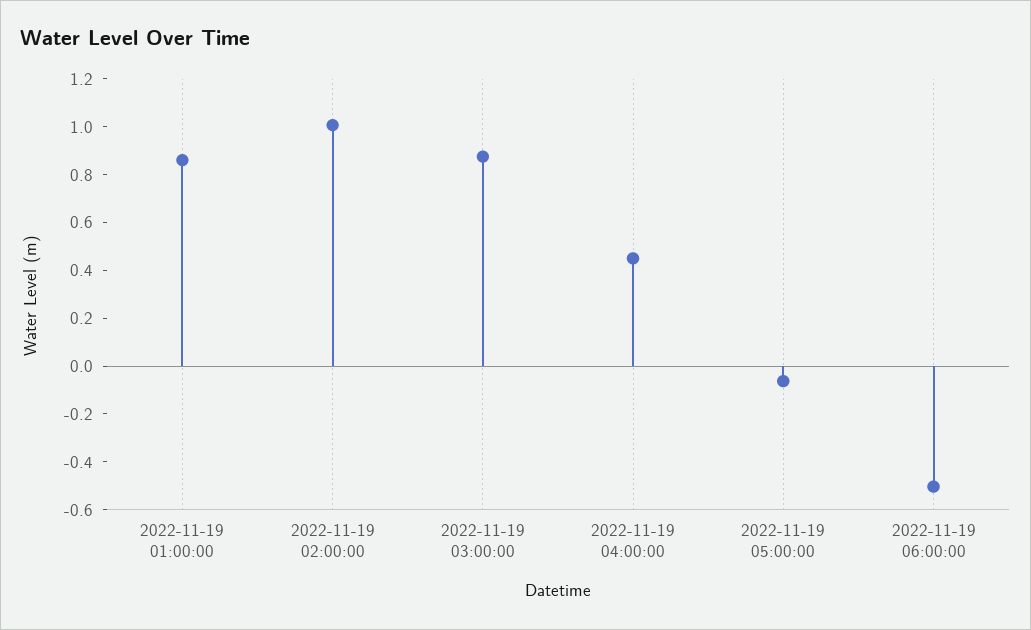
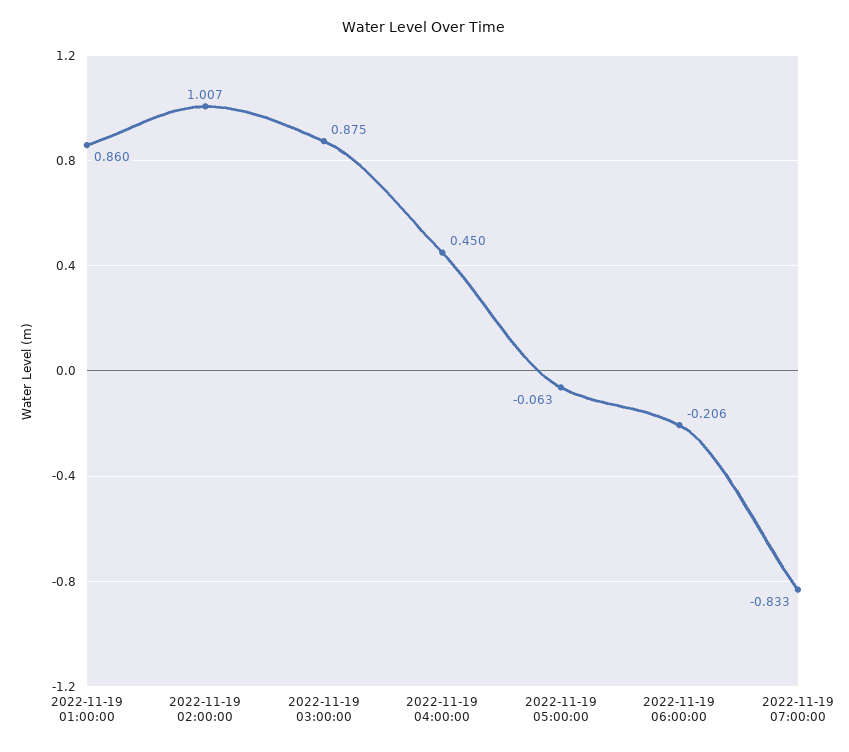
2022-11-19 06:00:00: -0.5 -> -0.206
2022-11-19 07:00:00: none -> -0.833

